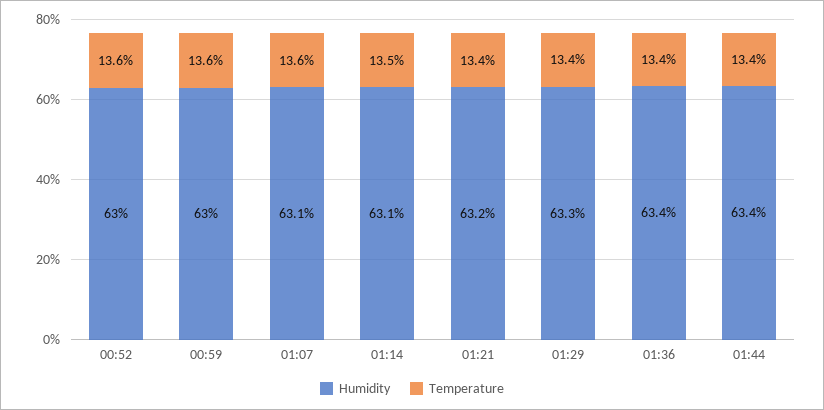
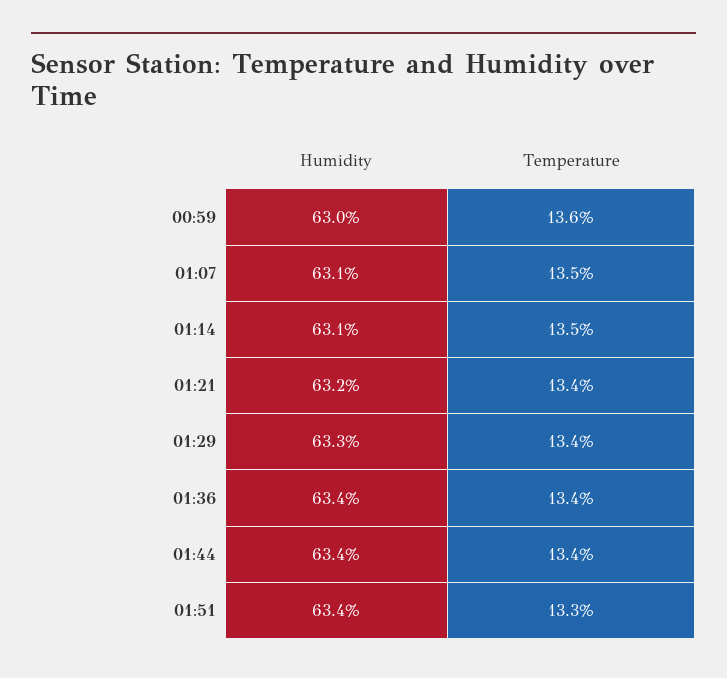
Humidity, 00:52: 63 -> none
Temperature, 00:52: 13.6 -> none
Temperature, 01:07: 13.6 -> 13.5
Humidity, 01:51: none -> 63.4
Temperature, 01:51: none -> 13.3

